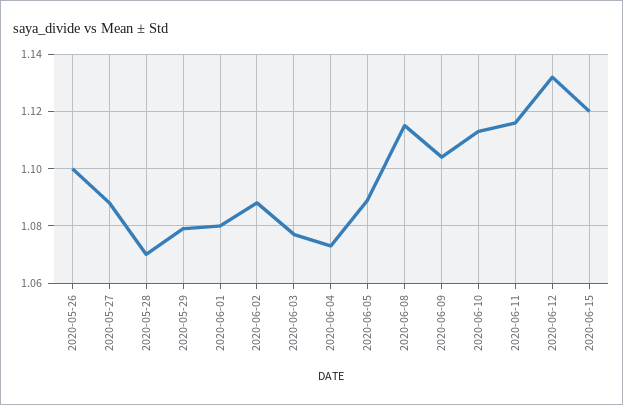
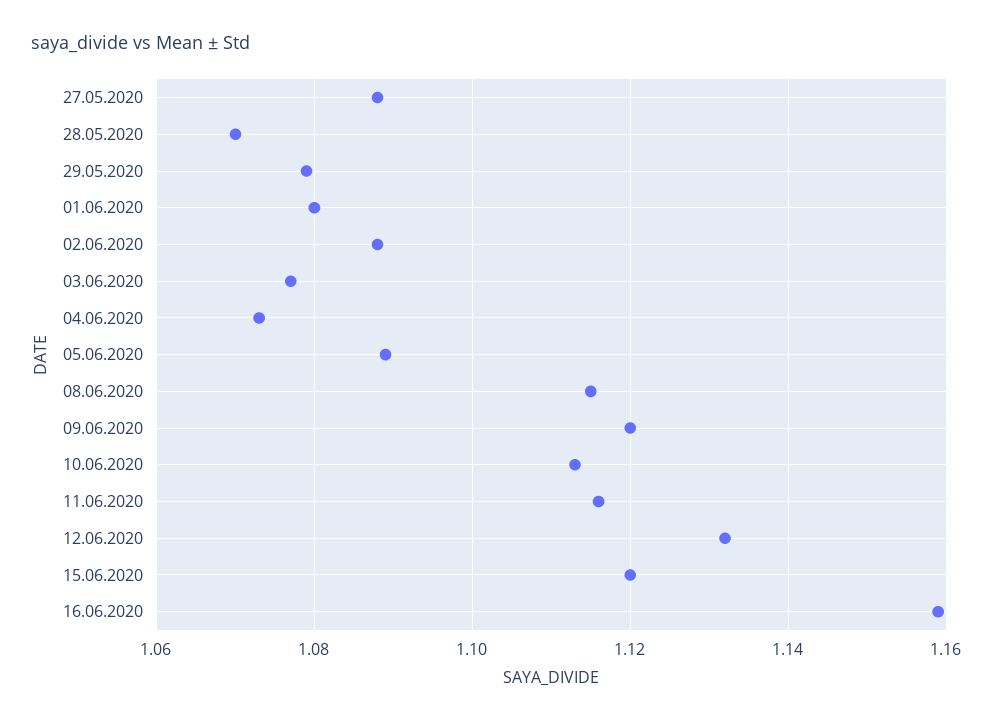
2020-05-26: 1.1 -> none
2020-06-09: 1.105 -> 1.12
16.06.2020: none -> 1.16

